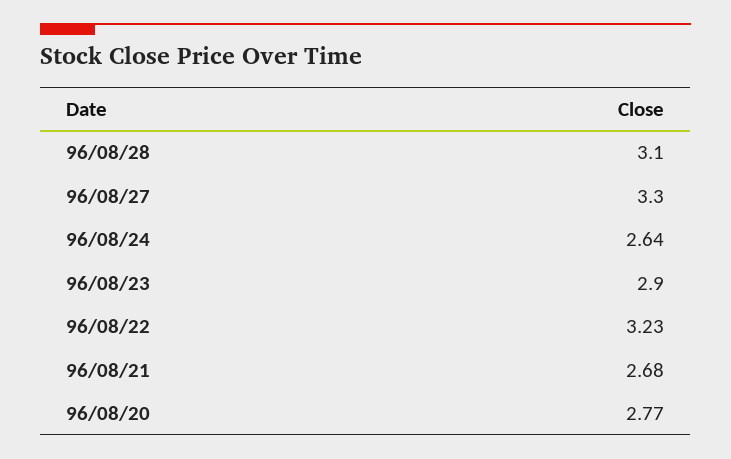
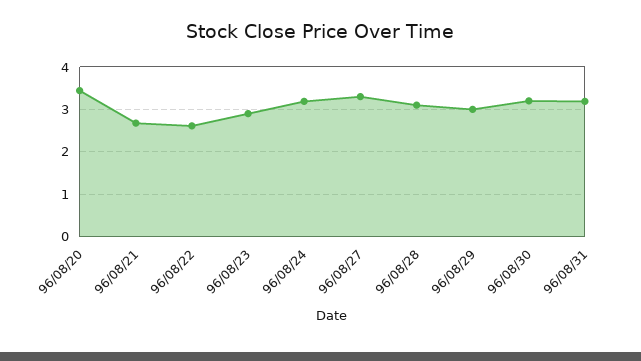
96/08/24: 2.64 -> 3.2
96/08/22: 3.23 -> 2.6
96/08/20: 2.77 -> 3.4
96/08/29: none -> 3
96/08/30: none -> 3.2
96/08/31: none -> 3.2

